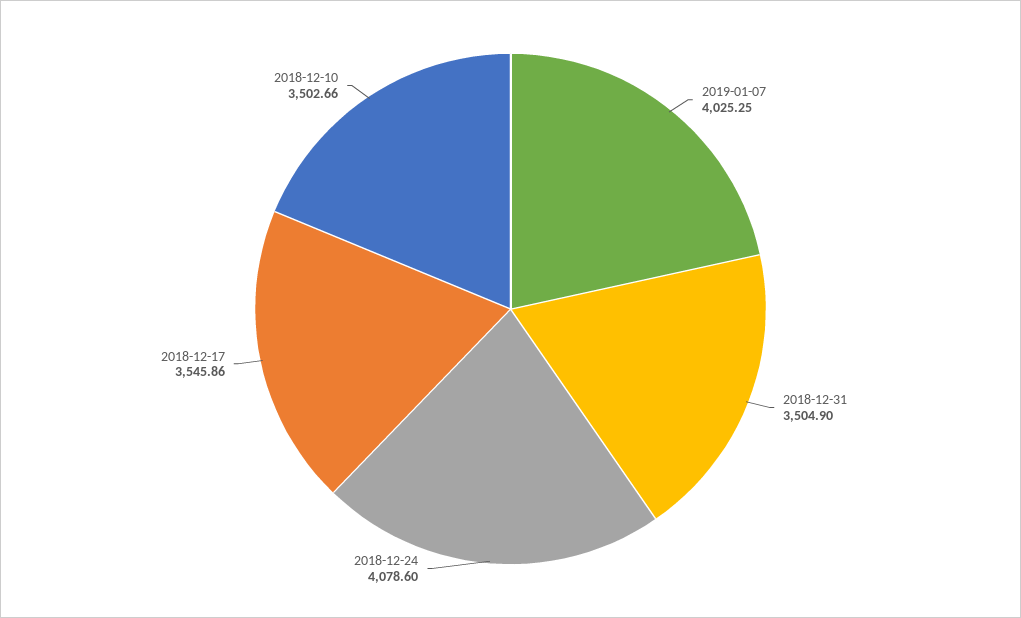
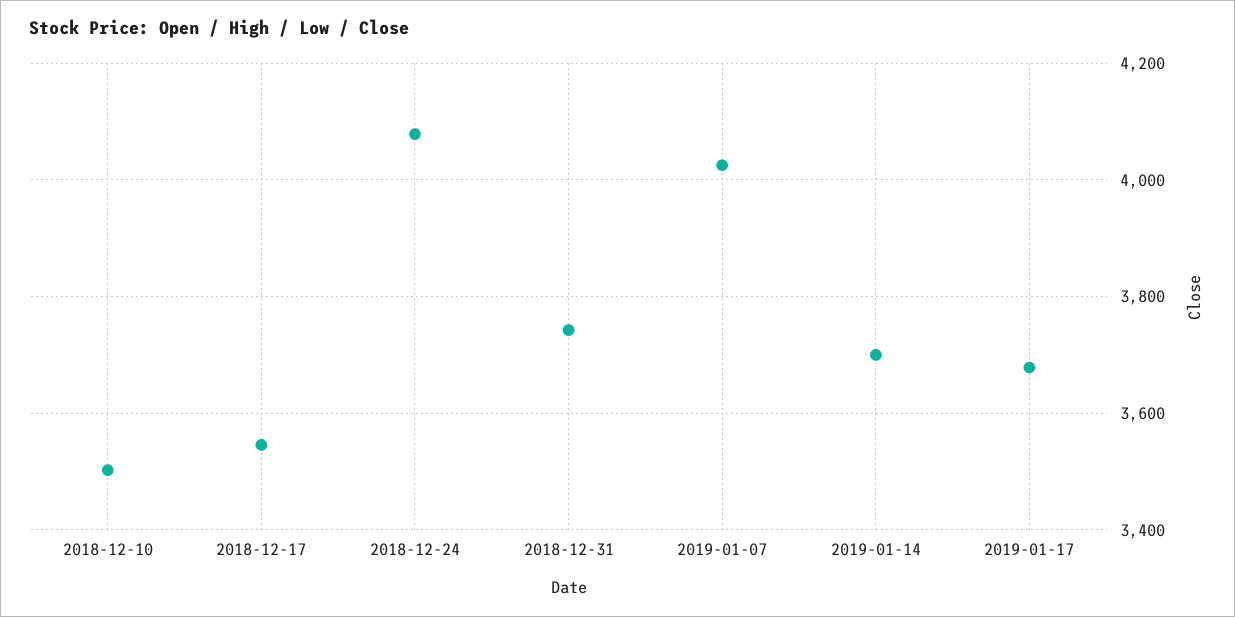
2018-12-31: 3504.9 -> 3740
2019-01-14: none -> 3700
2019-01-17: none -> 3680

